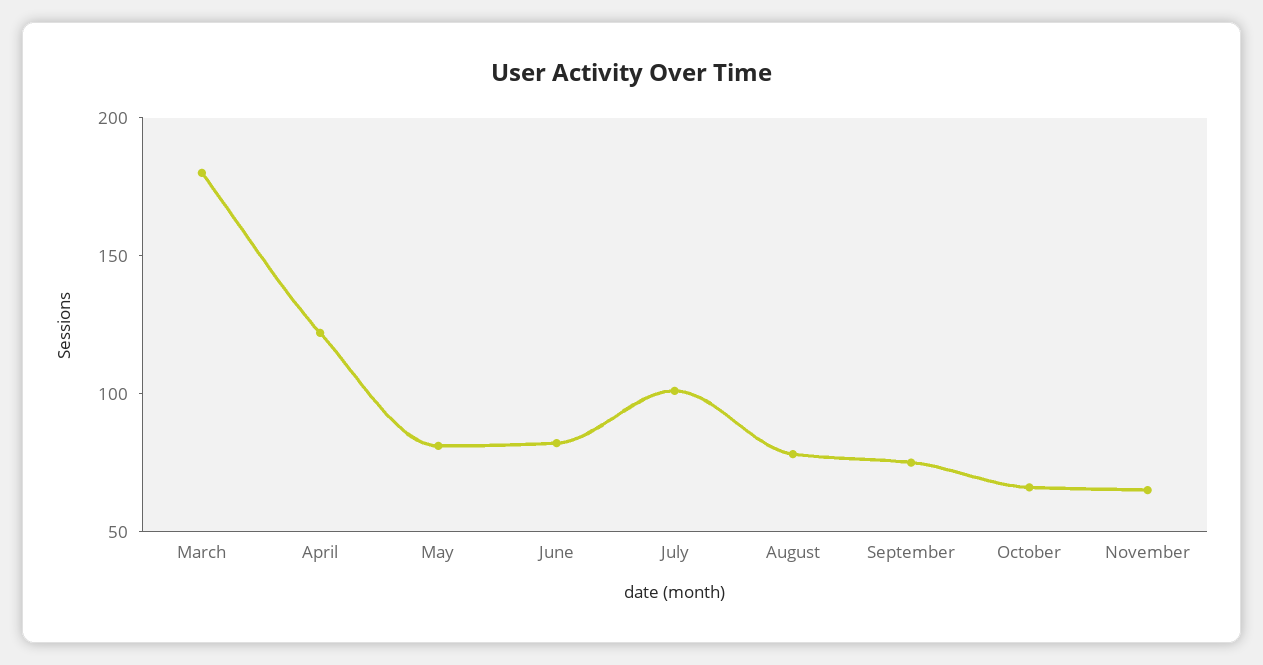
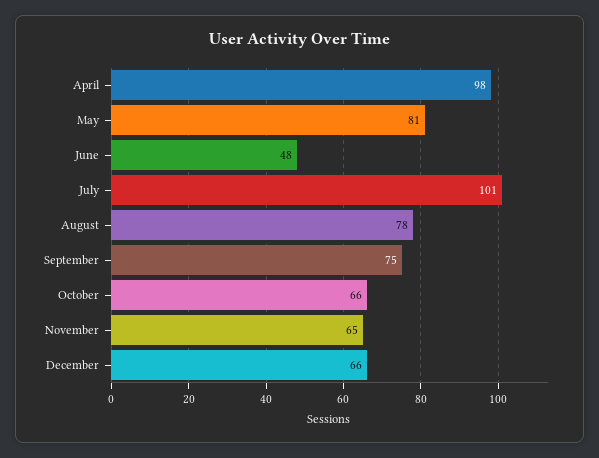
March: 180 -> none
April: 120 -> 98
June: 80 -> 48
December: none -> 66

